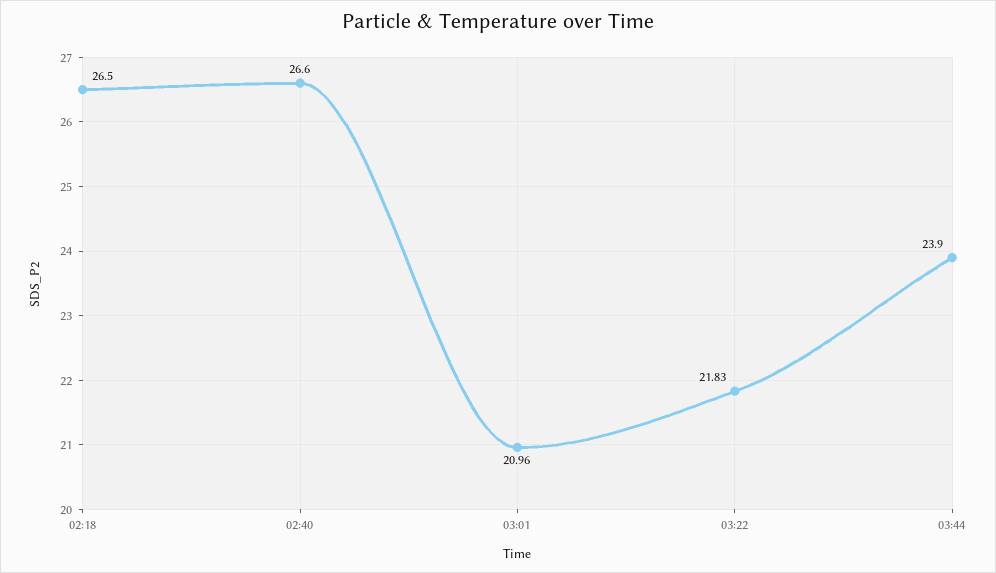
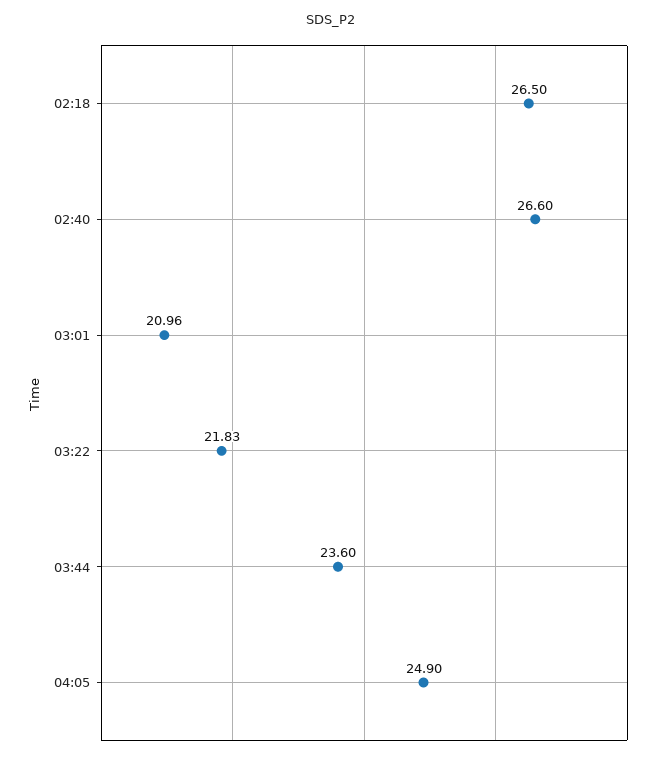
03:44: 23.9 -> 23.6
04:05: none -> 24.9

